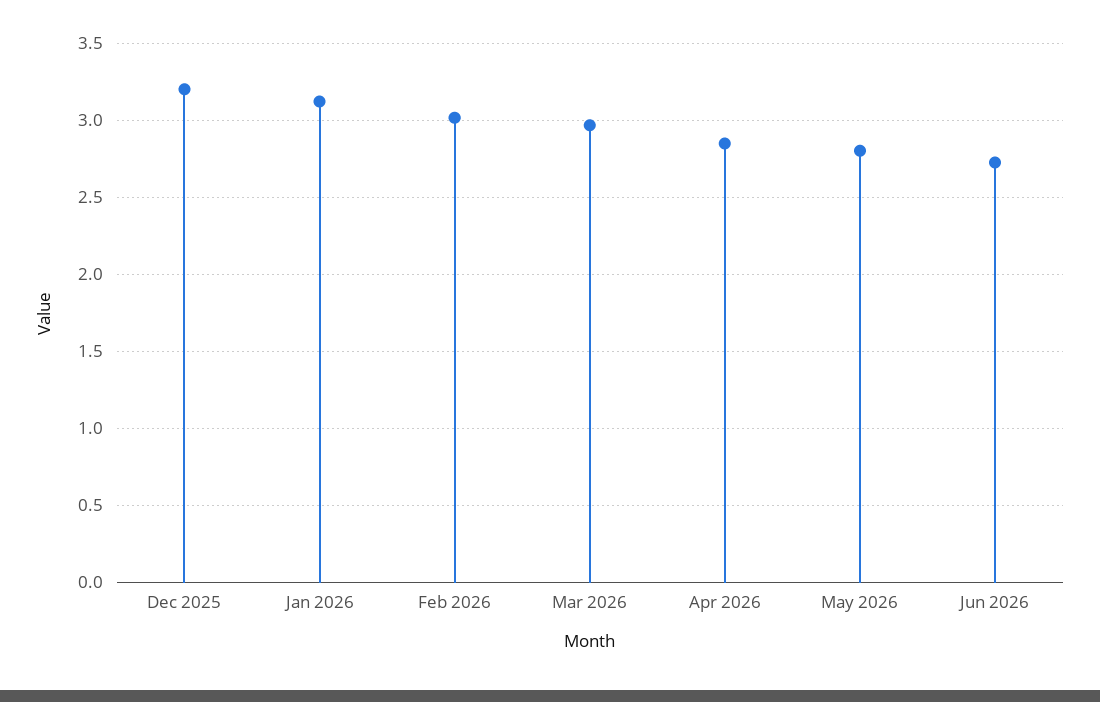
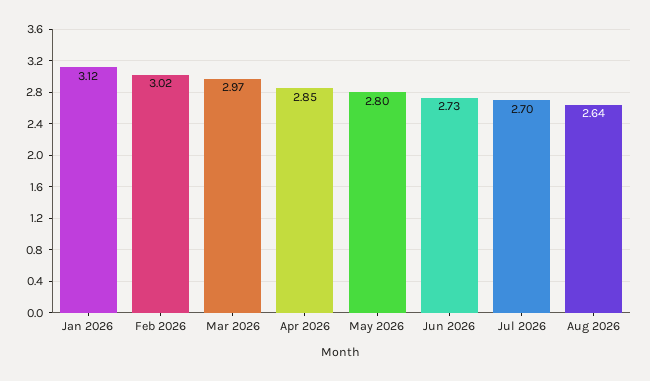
Dec 2025: 3.2 -> none
Jul 2026: none -> 2.7
Aug 2026: none -> 2.64

